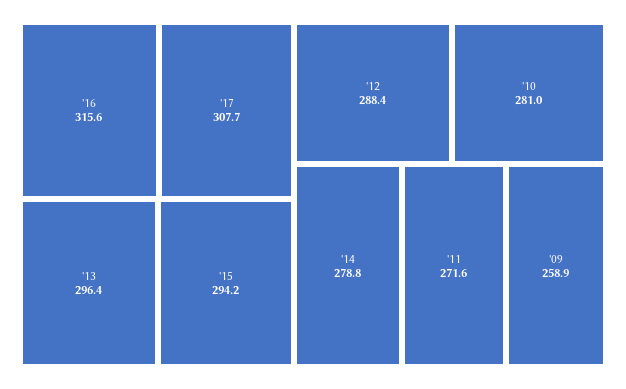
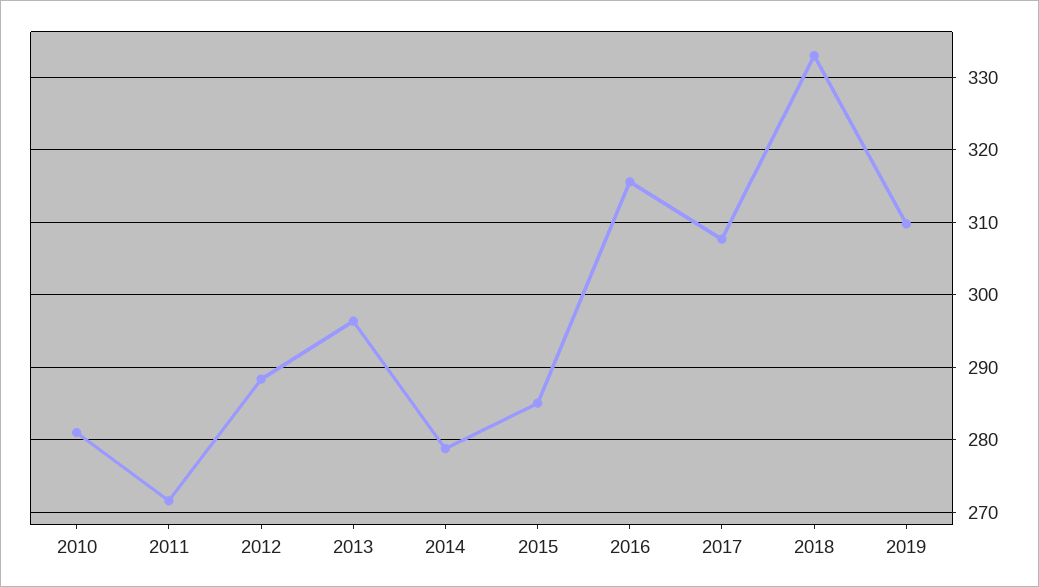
'15: 294.2 -> 285
'09: 258.9 -> none
2018: none -> 333
2019: none -> 310

